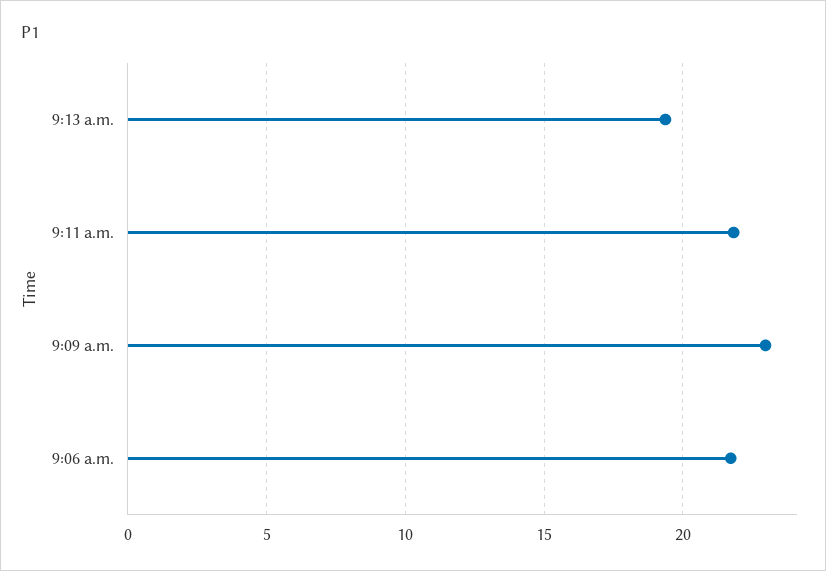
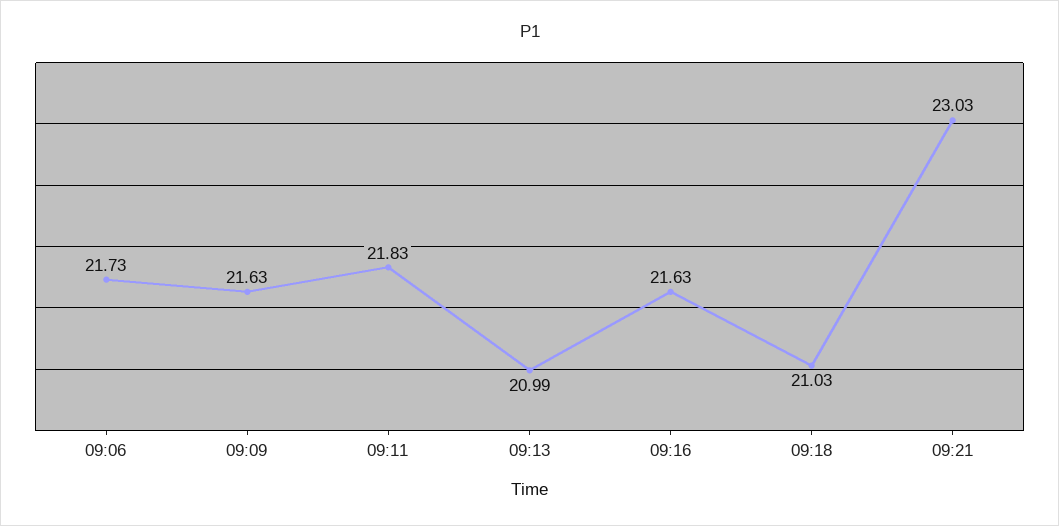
9:13 a.m.: 19.5 -> 20.99
9:09 a.m.: 23 -> 21.63
09:16: none -> 21.63
09:18: none -> 21.03
09:21: none -> 23.03

